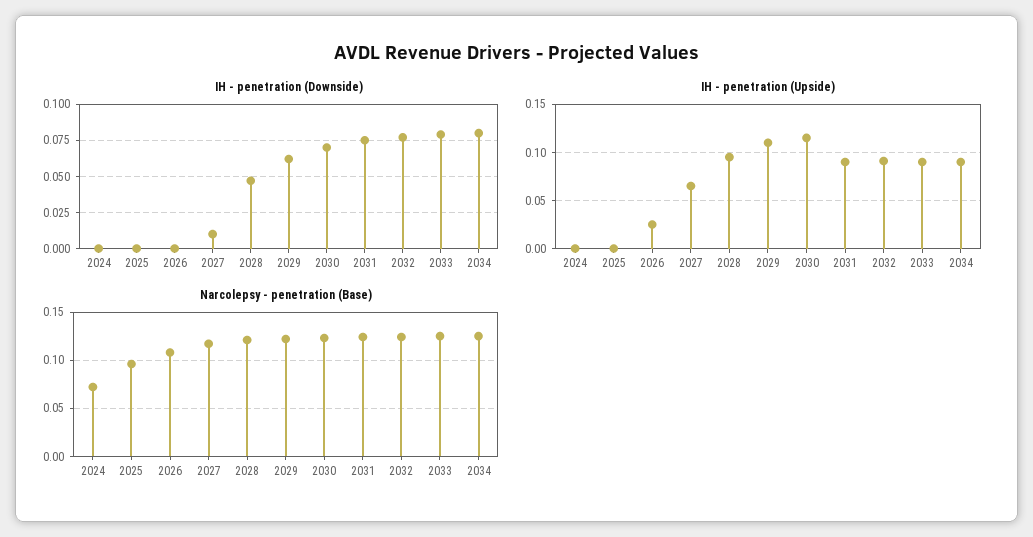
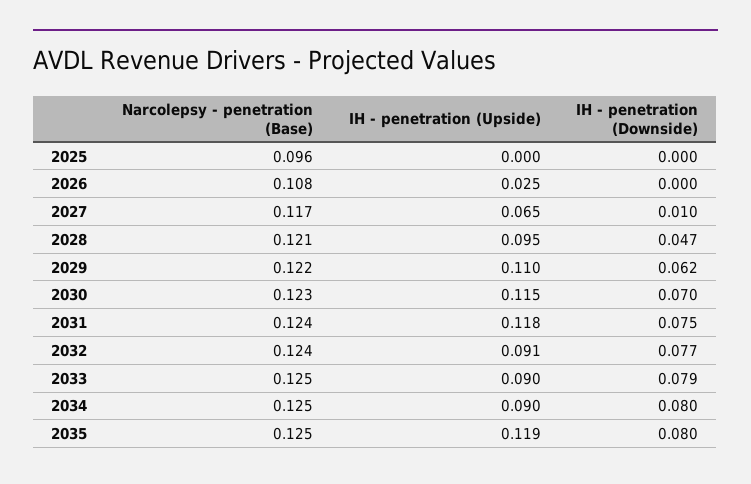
IH - penetration (Downside), 2024: 0 -> none
IH - penetration (Upside), 2024: 0 -> none
IH - penetration (Upside), 2031: 0.09 -> 0.118
Narcolepsy - penetration (Base), 2024: 0.07 -> none
Narcolepsy - penetration (Base), 2035: none -> 0.125
IH - penetration (Upside), 2035: none -> 0.119
IH - penetration (Downside), 2035: none -> 0.08

